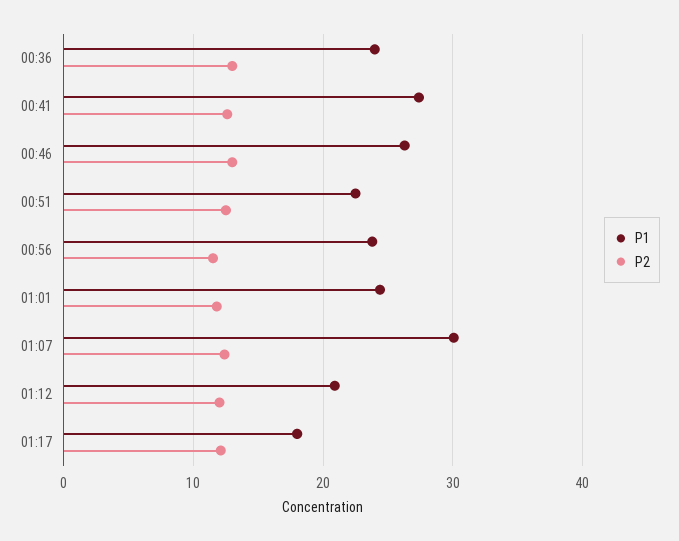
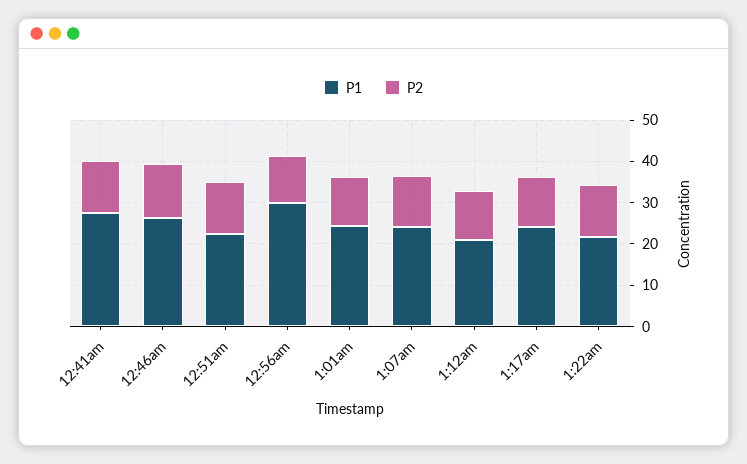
P1, 00:36: 24 -> none
P2, 00:36: 13 -> none
P1, 00:56: 24 -> 30
P1, 01:07: 30 -> 24
P1, 01:17: 18 -> 24
P1, 1:22am: none -> 22
P2, 1:22am: none -> 12

